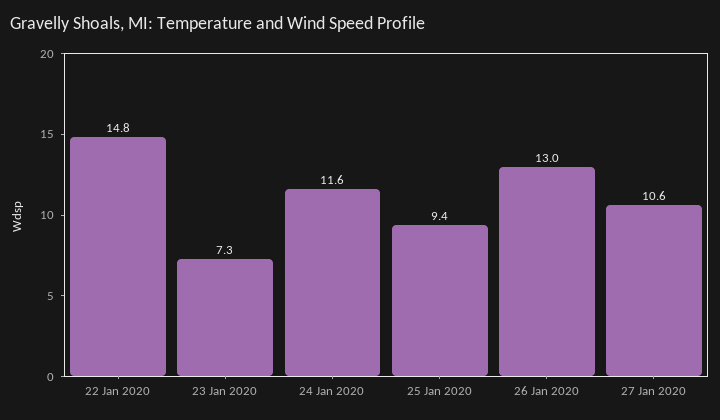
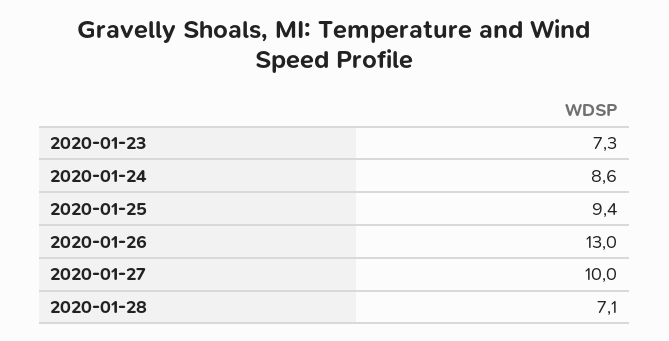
22 Jan 2020: 14.8 -> none
24 Jan 2020: 11.6 -> 8.6
27 Jan 2020: 10.6 -> 10
2020-01-28: none -> 7.1

